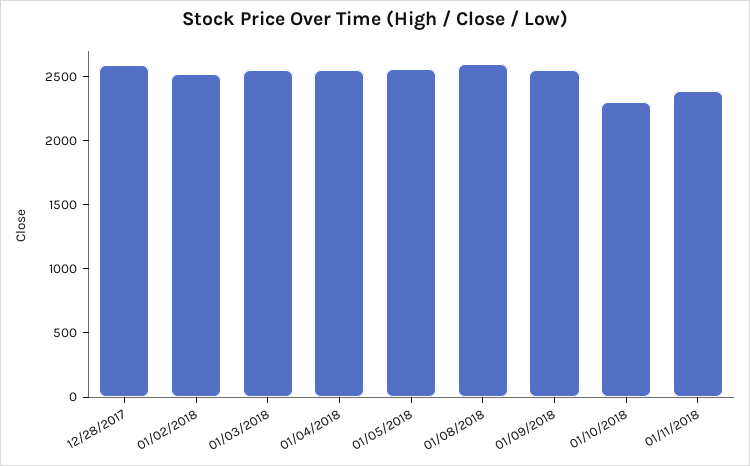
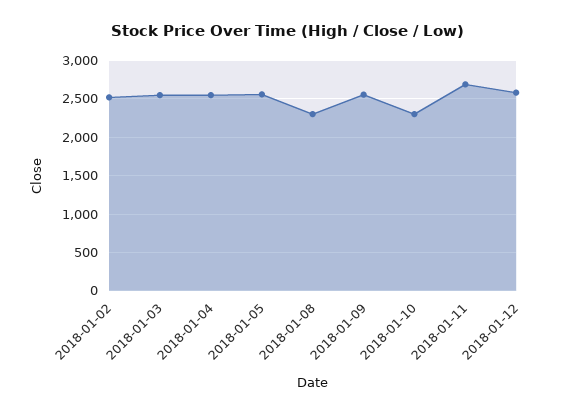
12/28/2017: 2600 -> none
01/08/2018: 2600 -> 2300
01/11/2018: 2400 -> 2700
2018-01-12: none -> 2600

